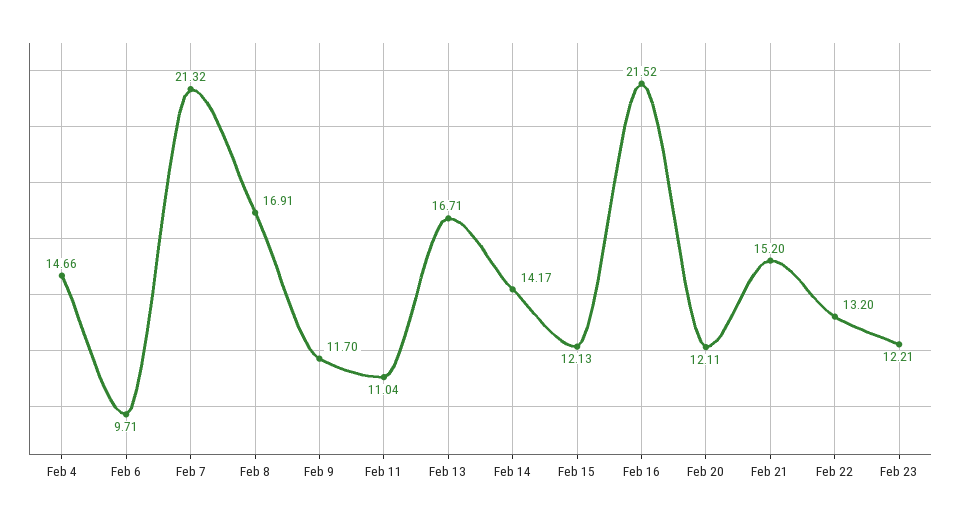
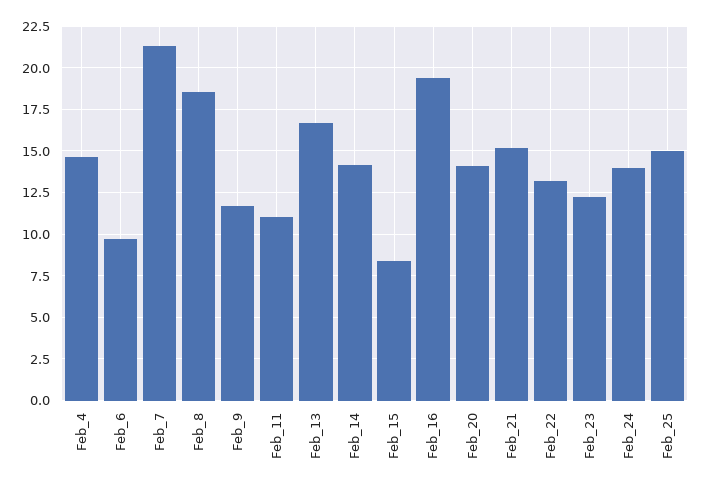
Feb 8: 16.91 -> 18.5
Feb 15: 12.13 -> 8.5
Feb 16: 21.52 -> 19.5
Feb 20: 12.11 -> 14
Feb_24: none -> 14
Feb_25: none -> 15

